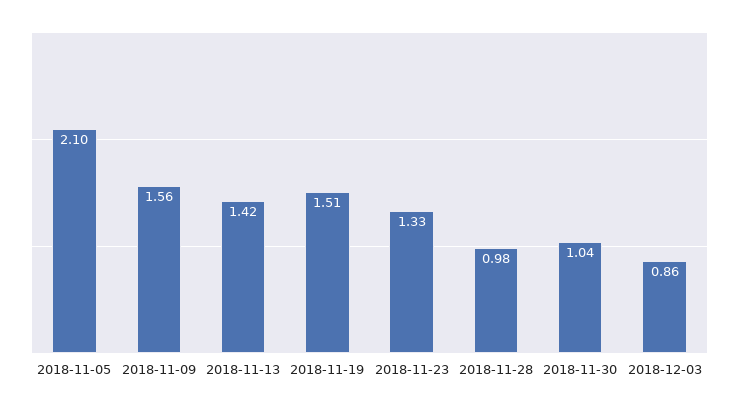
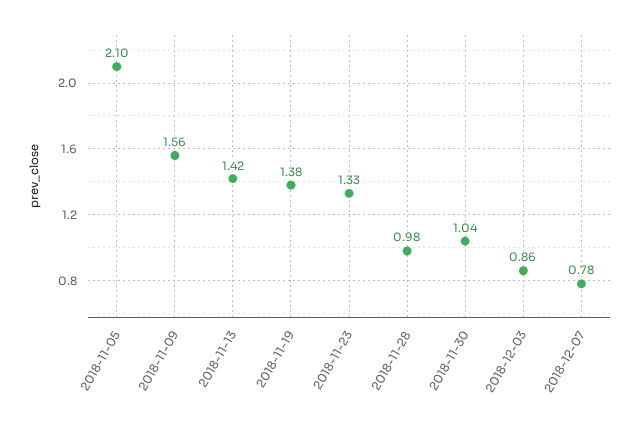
2018-11-19: 1.51 -> 1.38
2018-12-07: none -> 0.78

